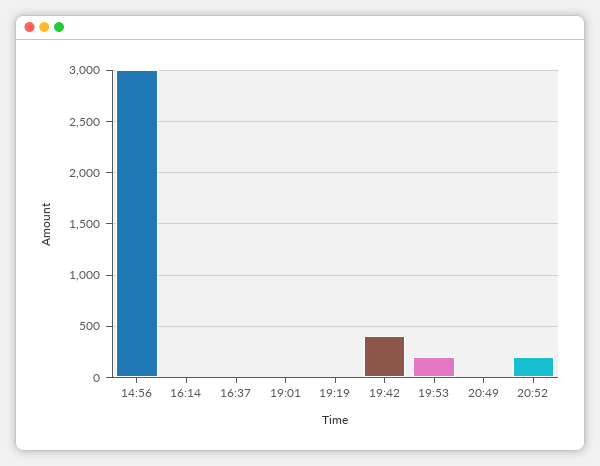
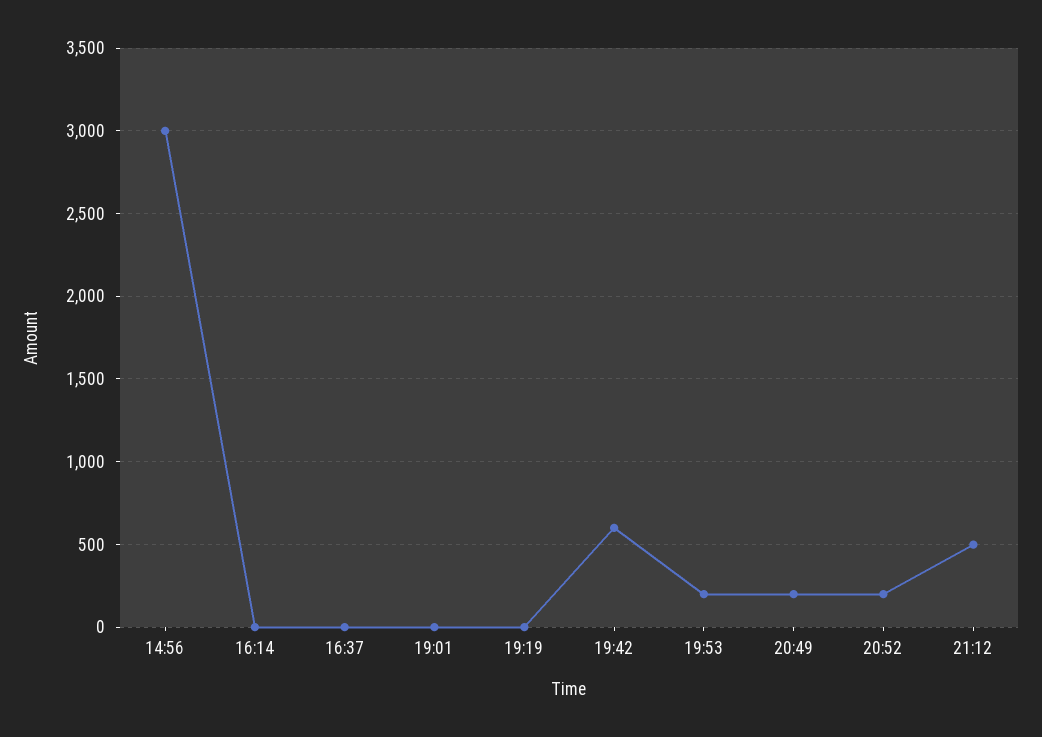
19:42: 400 -> 600
20:49: 0 -> 200
21:12: none -> 500

